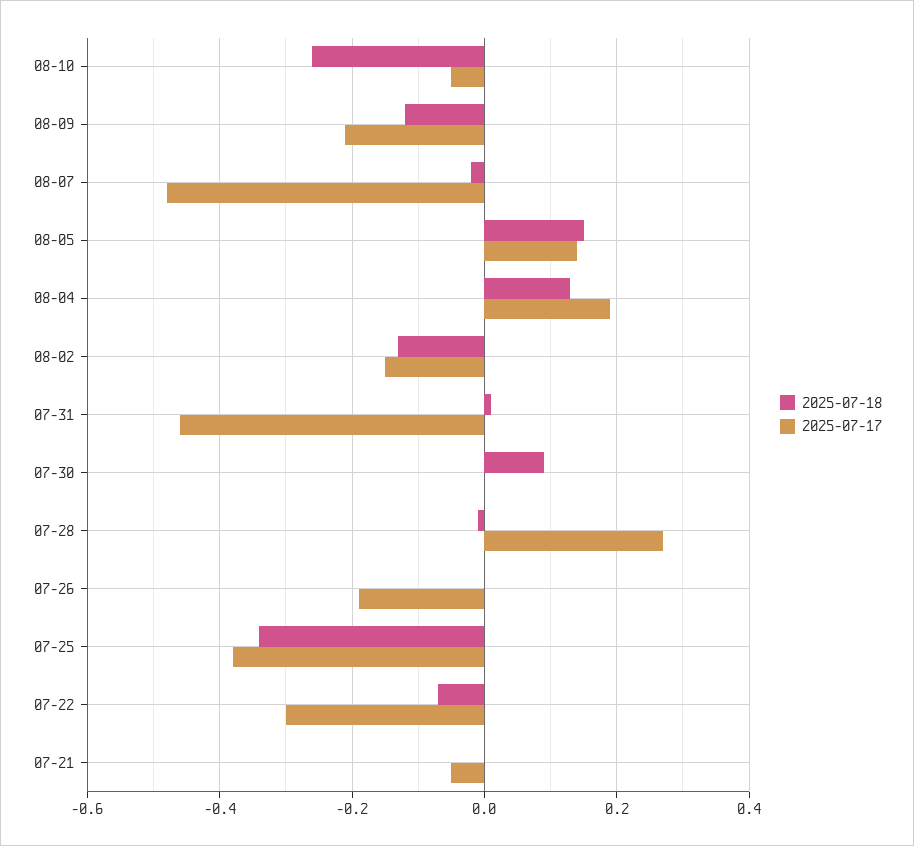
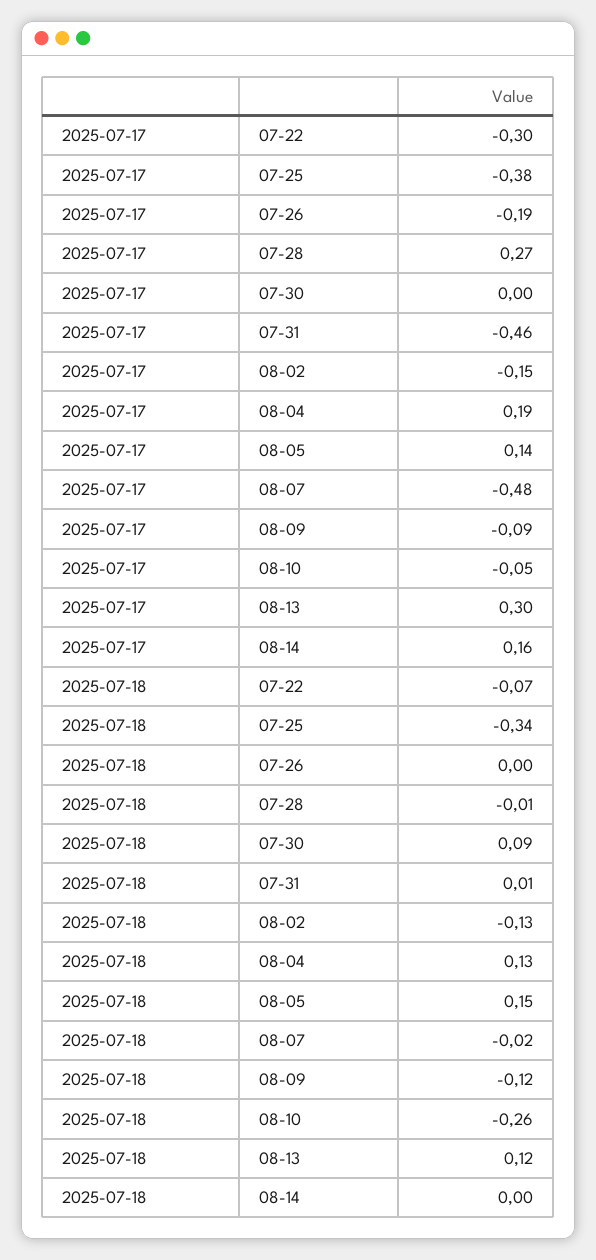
2025-07-17, 08-09: -0.2 -> -0.09
2025-07-18, 07-21: 0 -> none
2025-07-17, 07-21: -0.05 -> none
2025-07-17, 08-13: none -> 0.3
2025-07-17, 08-14: none -> 0.16
2025-07-18, 08-13: none -> 0.12
2025-07-18, 08-14: none -> 0

